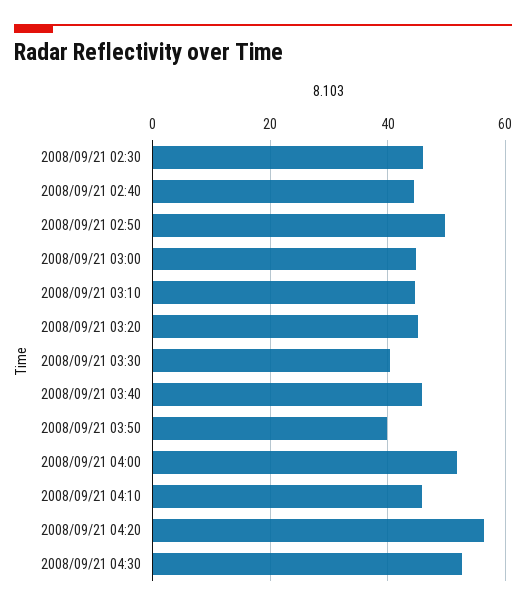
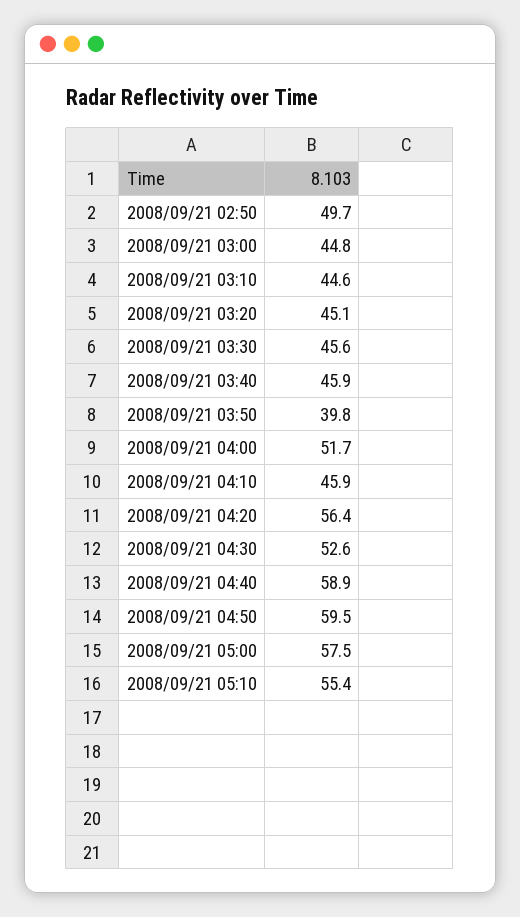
2008/09/21 02:30: 46 -> none
2008/09/21 02:40: 44 -> none
2008/09/21 03:30: 40 -> 45.6
2008/09/21 04:40: none -> 58.9
2008/09/21 04:50: none -> 59.5
2008/09/21 05:00: none -> 57.5
2008/09/21 05:10: none -> 55.4

